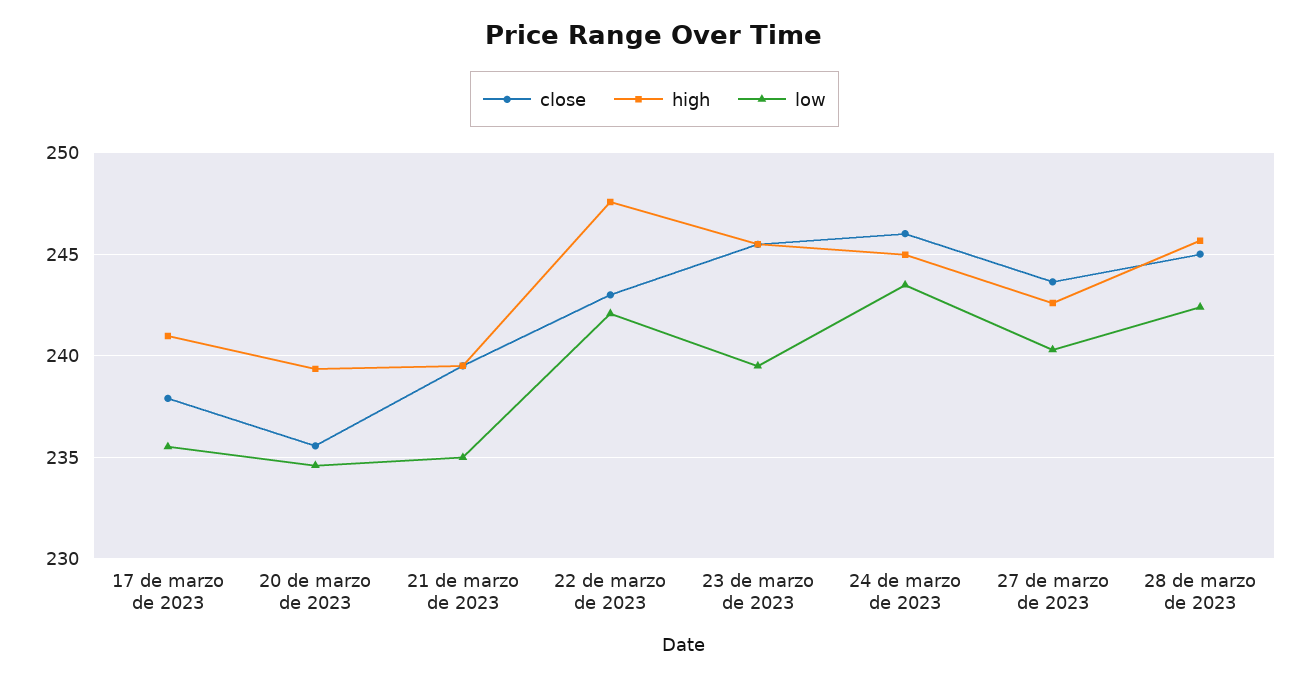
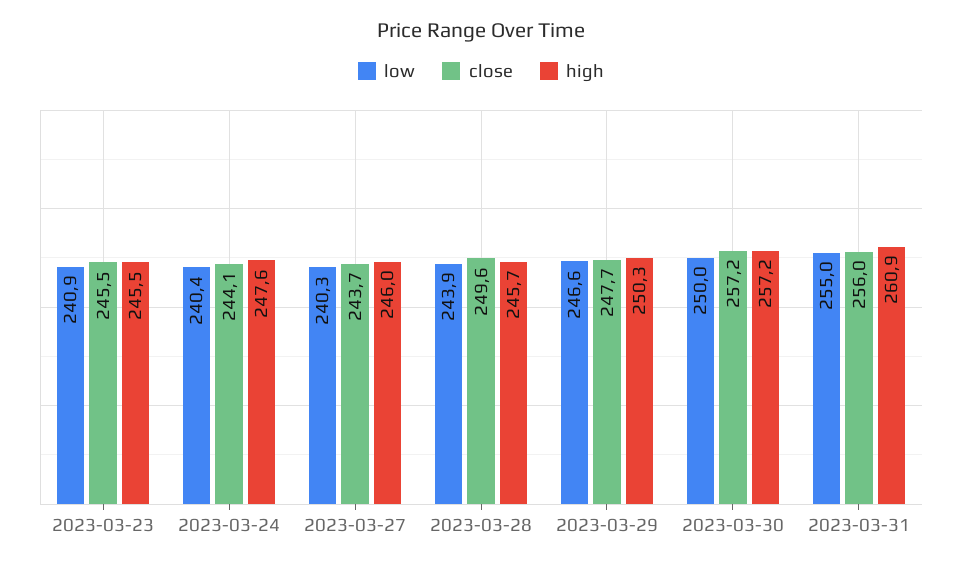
close, 17 de marzo de 2023: 238 -> none
high, 17 de marzo de 2023: 241 -> none
low, 17 de marzo de 2023: 235.5 -> none
close, 20 de marzo de 2023: 235.5 -> none
high, 20 de marzo de 2023: 239.5 -> none
low, 20 de marzo de 2023: 234.5 -> none
close, 21 de marzo de 2023: 239.5 -> none
high, 21 de marzo de 2023: 239.5 -> none
low, 21 de marzo de 2023: 235 -> none
close, 22 de marzo de 2023: 243 -> none
high, 22 de marzo de 2023: 247.5 -> none
low, 22 de marzo de 2023: 242 -> none
low, 23 de marzo de 2023: 239.5 -> 240.9
close, 24 de marzo de 2023: 246 -> 244.1
high, 24 de marzo de 2023: 245 -> 247.6
low, 24 de marzo de 2023: 243.5 -> 240.4
high, 27 de marzo de 2023: 242.5 -> 246
close, 28 de marzo de 2023: 245 -> 249.6
low, 28 de marzo de 2023: 242.5 -> 243.9
low, 2023-03-29: none -> 246.6
close, 2023-03-29: none -> 247.7
high, 2023-03-29: none -> 250.3
low, 2023-03-30: none -> 250
close, 2023-03-30: none -> 257.2
high, 2023-03-30: none -> 257.2
low, 2023-03-31: none -> 255
close, 2023-03-31: none -> 256
high, 2023-03-31: none -> 260.9

